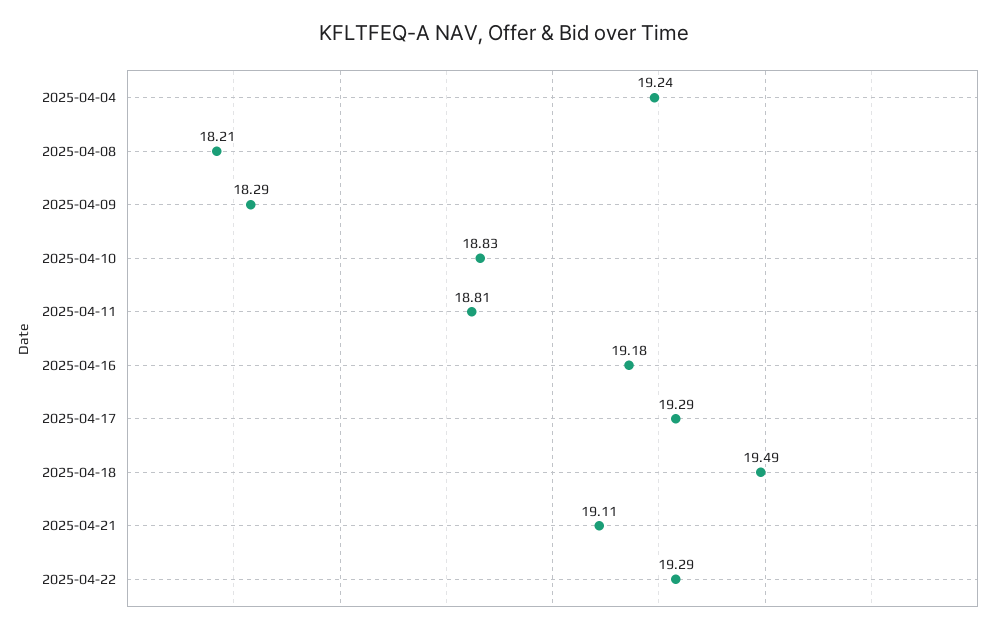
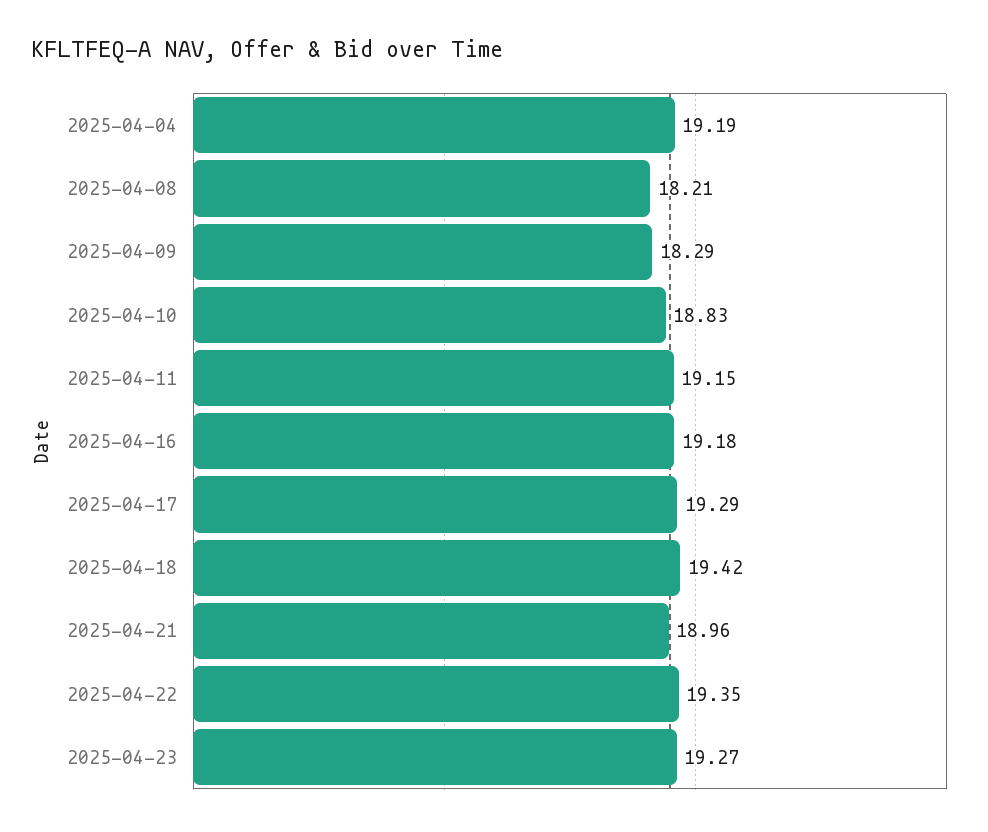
2025-04-04: 19.24 -> 19.19
2025-04-11: 18.81 -> 19.15
2025-04-18: 19.49 -> 19.42
2025-04-21: 19.11 -> 18.96
2025-04-22: 19.29 -> 19.35
2025-04-23: none -> 19.27

